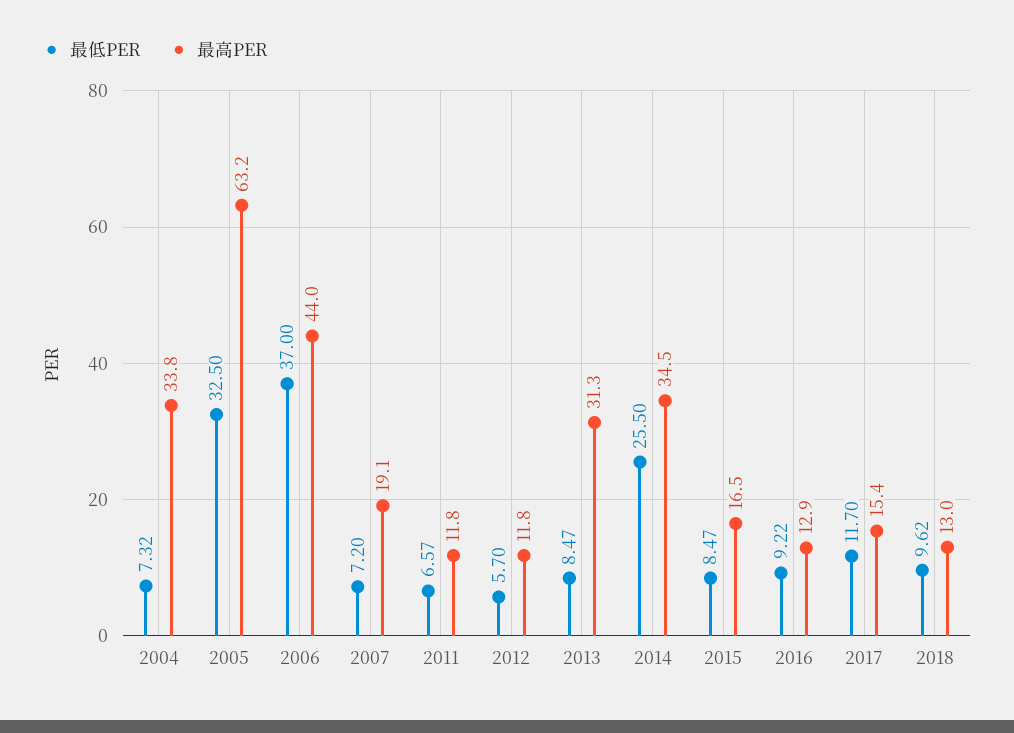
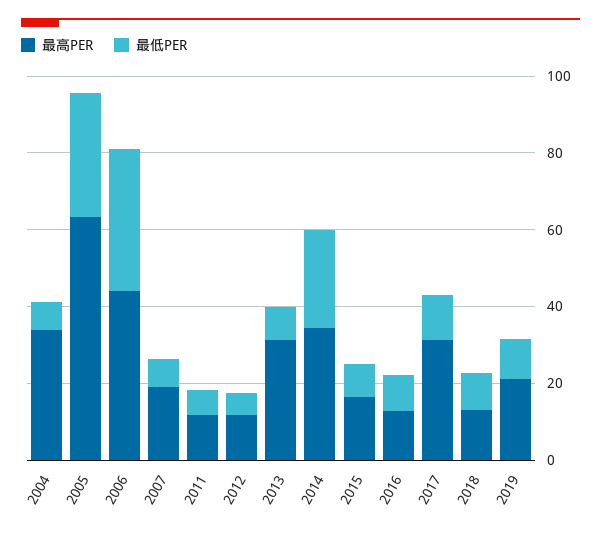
最高PER, 2017: 15.4 -> 30
最高PER, 2019: none -> 20
最低PER, 2019: none -> 10

